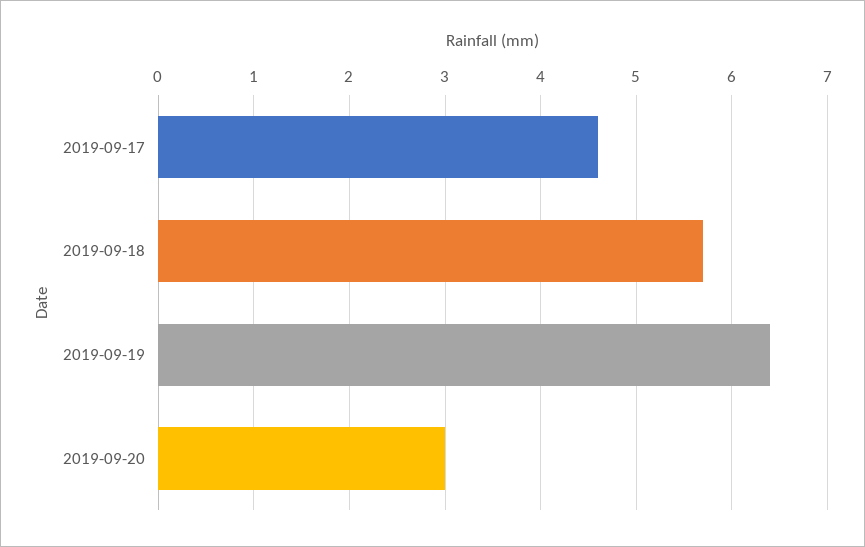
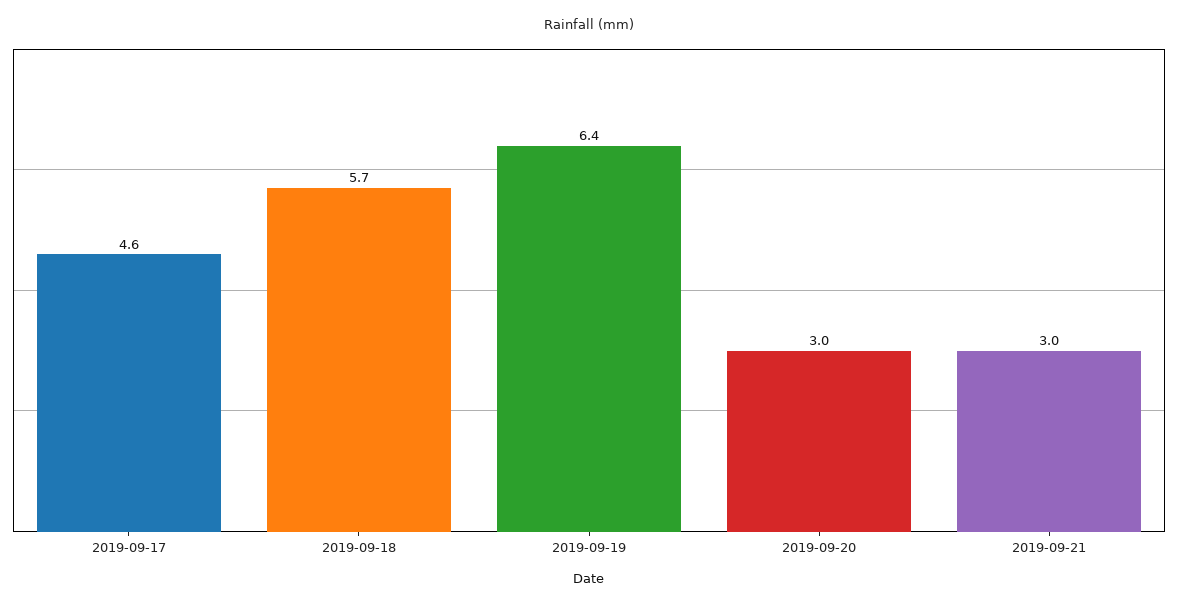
2019-09-21: none -> 3

